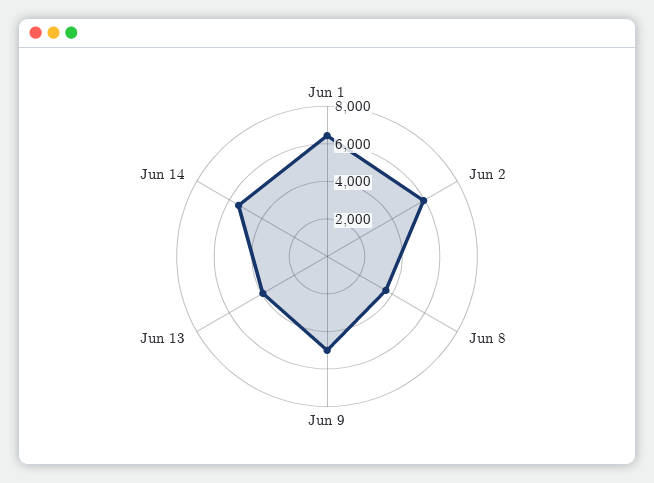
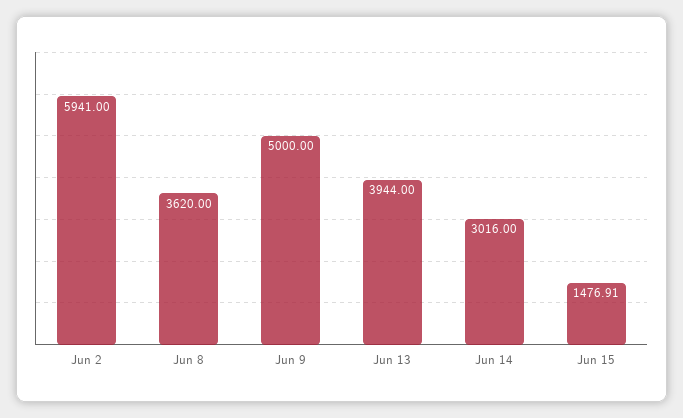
Jun 1: 6500 -> none
Jun 14: 5500 -> 3016
Jun 15: none -> 1476.91

